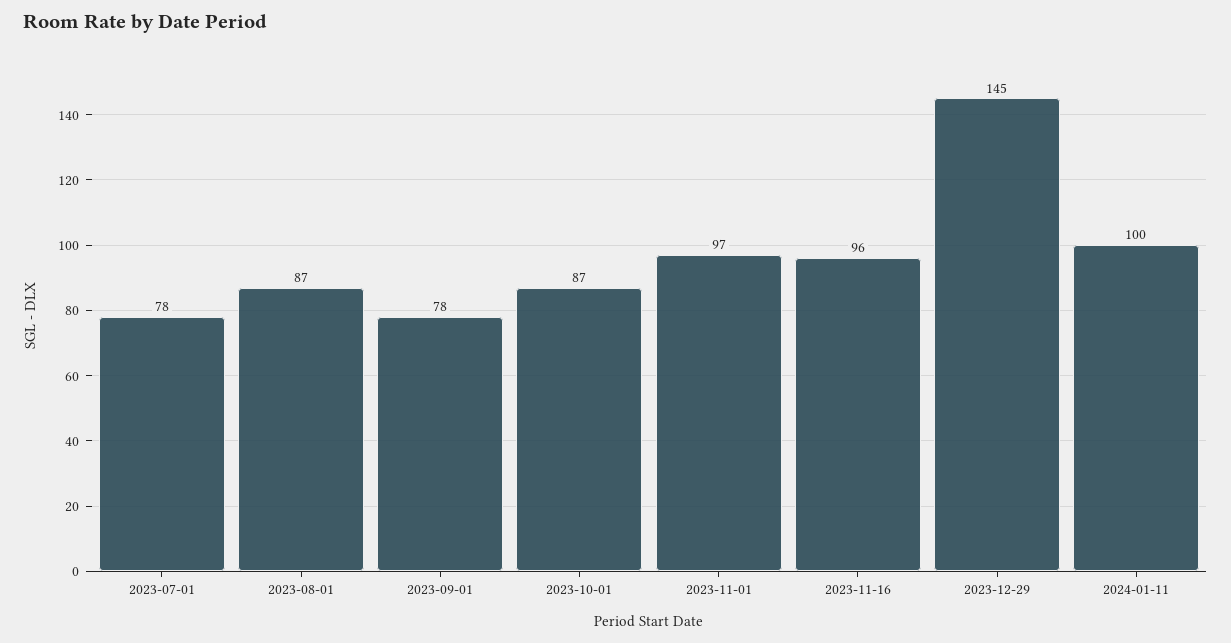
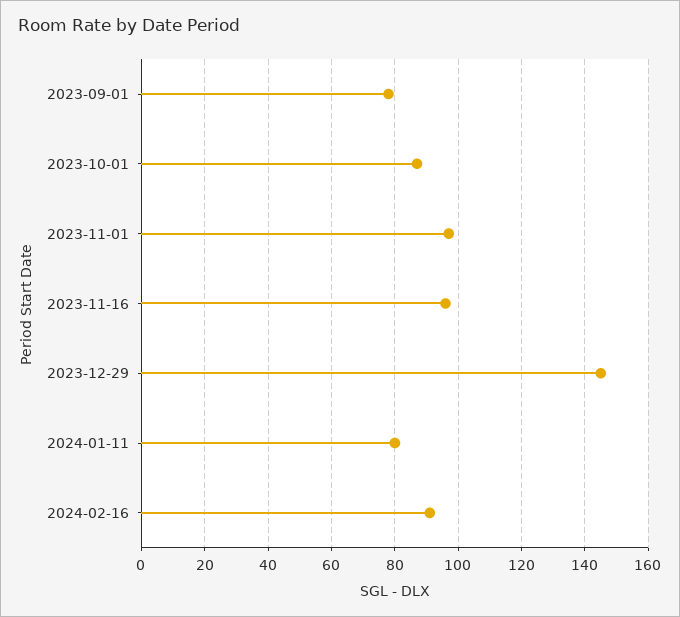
2023-07-01: 78 -> none
2023-08-01: 87 -> none
2024-01-11: 100 -> 80
2024-02-16: none -> 90

